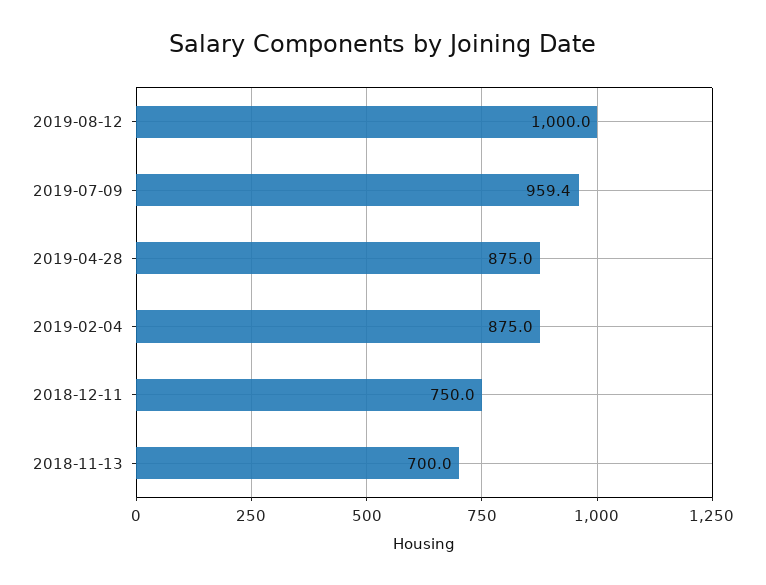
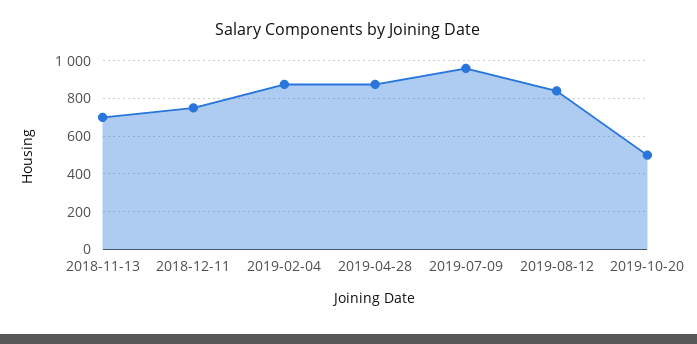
2019-08-12: 1000 -> 850
2019-10-20: none -> 500

